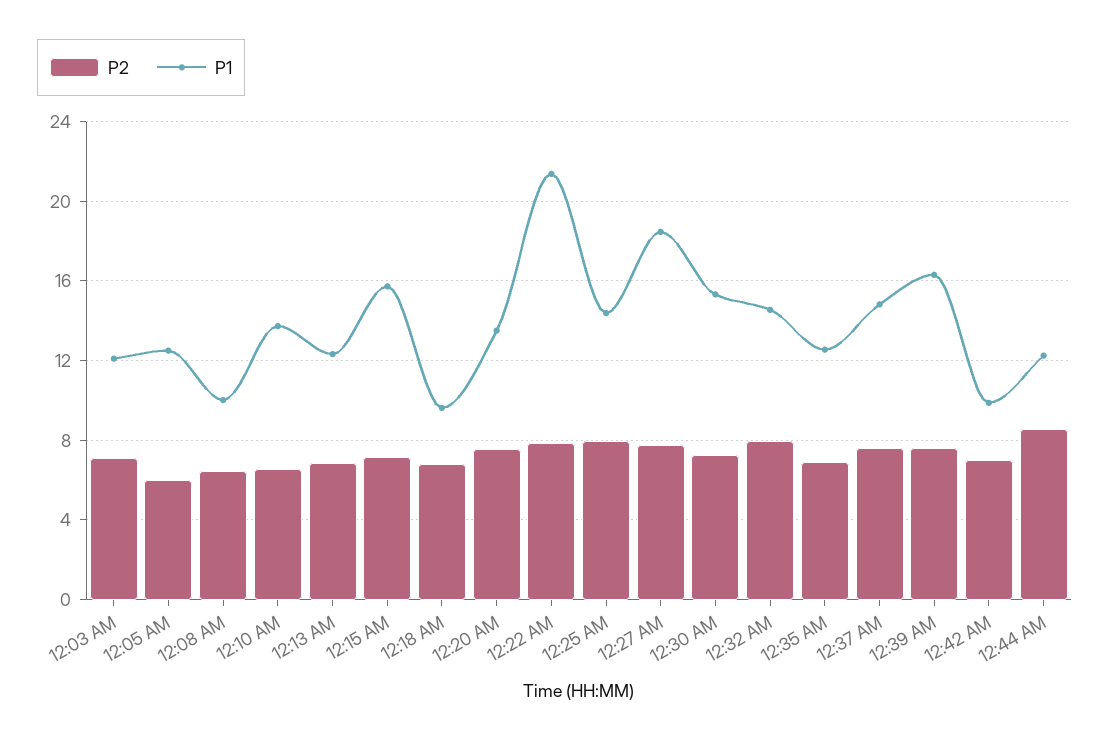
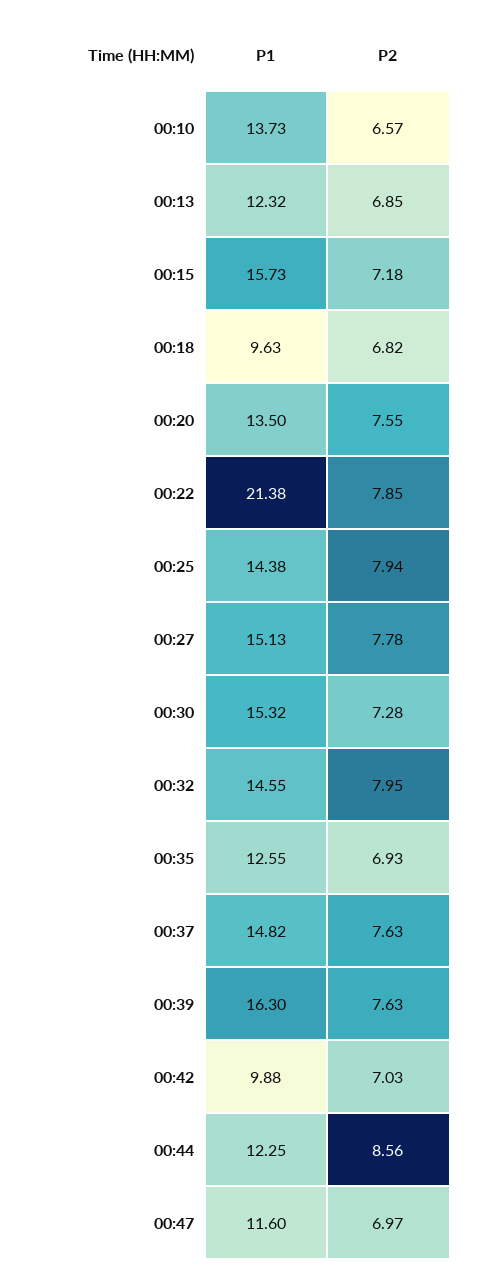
P2, 12:03 AM: 7 -> none
P1, 12:03 AM: 12 -> none
P2, 12:05 AM: 6 -> none
P1, 12:05 AM: 12.5 -> none
P2, 12:08 AM: 6.5 -> none
P1, 12:08 AM: 10 -> none
P1, 12:27 AM: 18.5 -> 15.13
P1, 00:47: none -> 11.6
P2, 00:47: none -> 6.97

